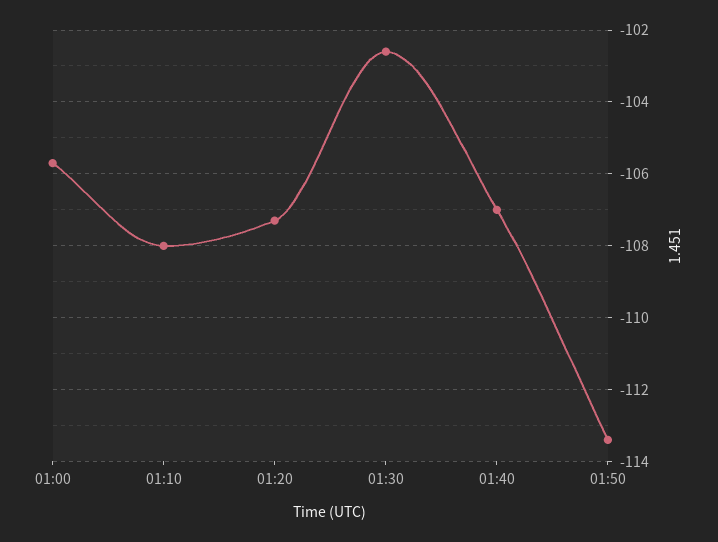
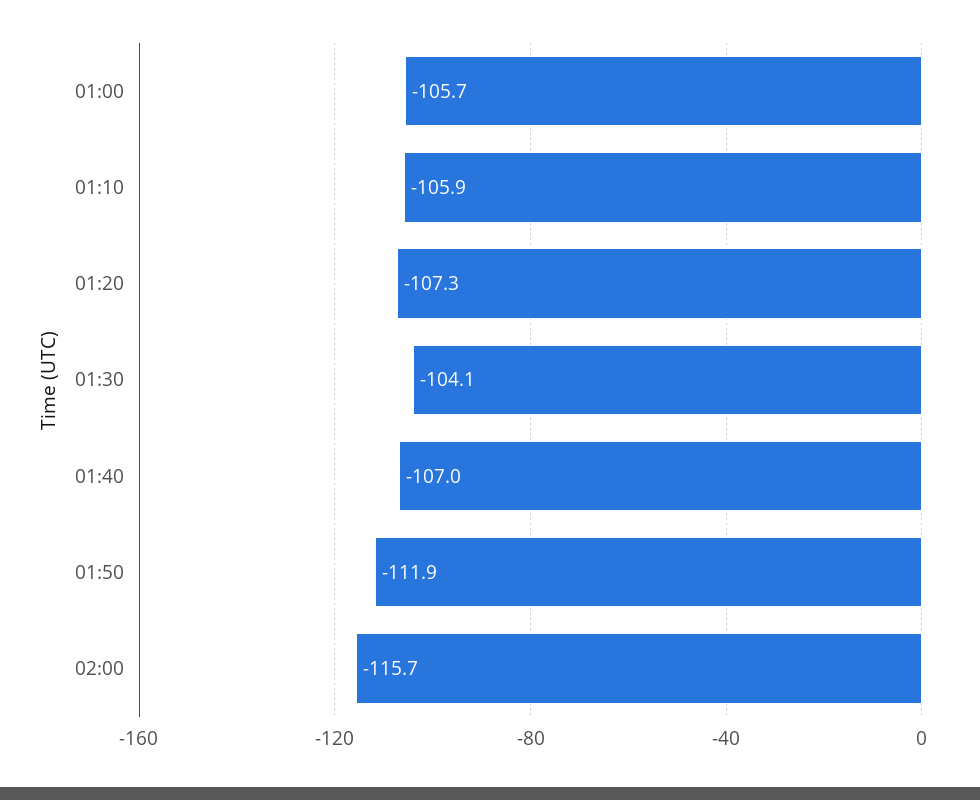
01:10: -108 -> -105.9
01:30: -102.5 -> -104.1
01:50: -113.5 -> -111.9
02:00: none -> -115.7

